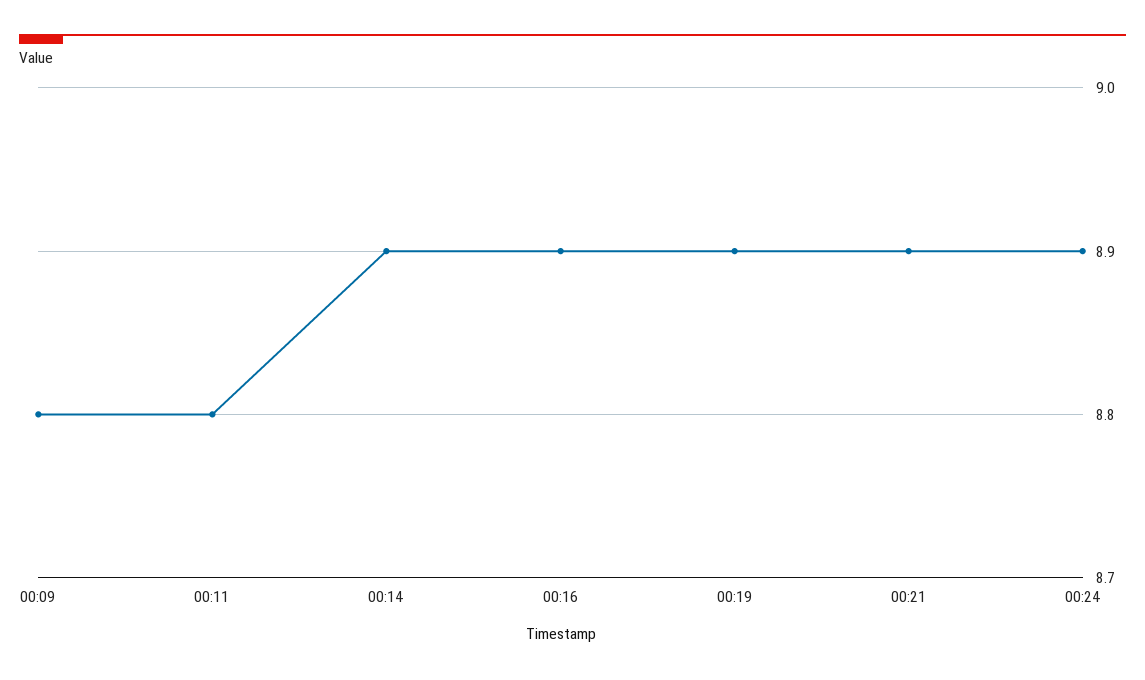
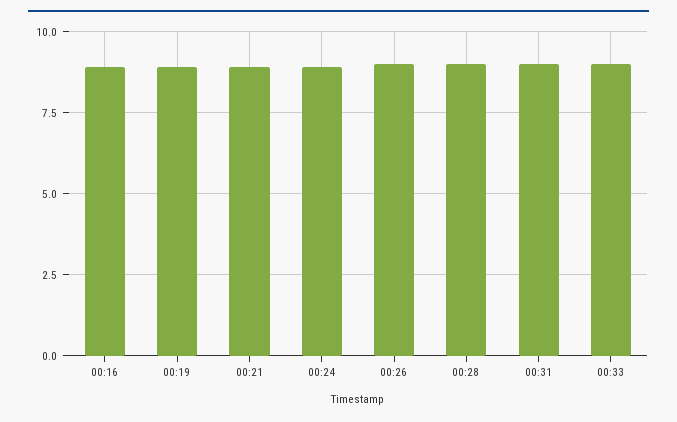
00:09: 8.8 -> none
00:11: 8.8 -> none
00:14: 8.9 -> none
00:26: none -> 9
00:28: none -> 9
00:31: none -> 9
00:33: none -> 9

